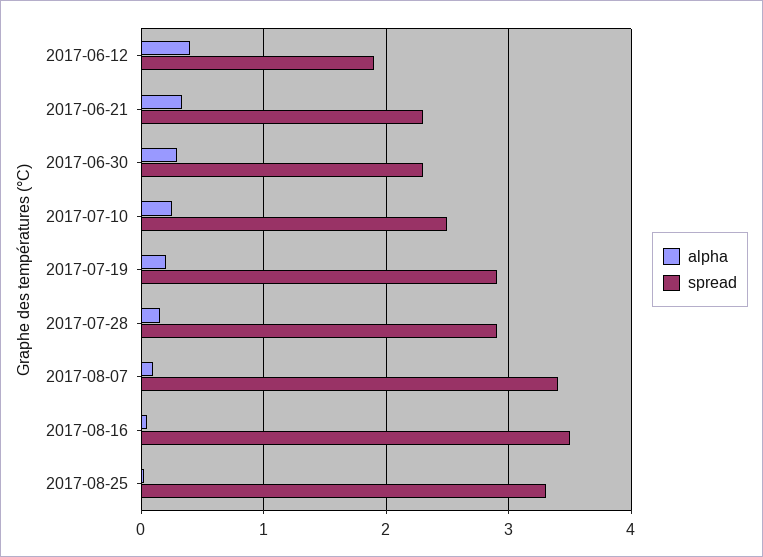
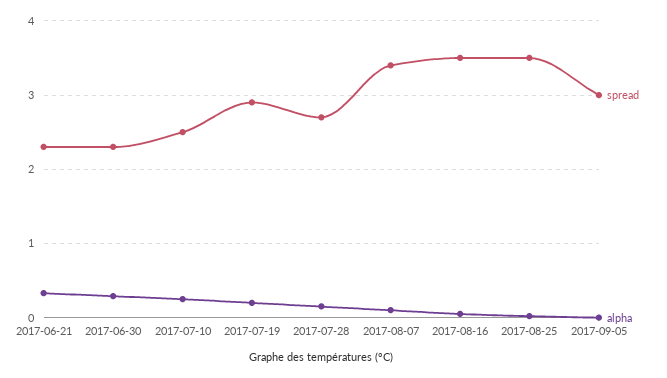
alpha, 2017-06-12: 0.4 -> none
spread, 2017-06-12: 1.9 -> none
spread, 2017-07-28: 2.9 -> 2.7
spread, 2017-08-25: 3.3 -> 3.5
spread, 2017-09-05: none -> 3
alpha, 2017-09-05: none -> 0

